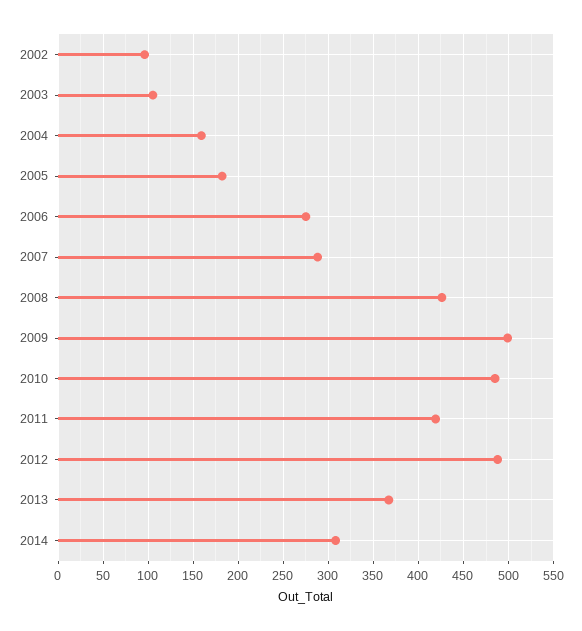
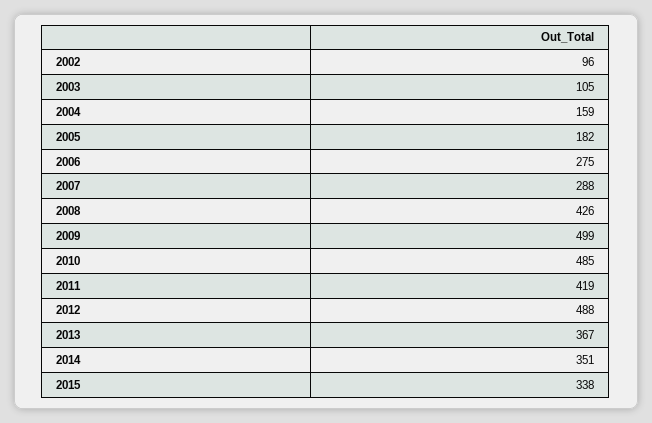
2014: 310 -> 351
2015: none -> 338

